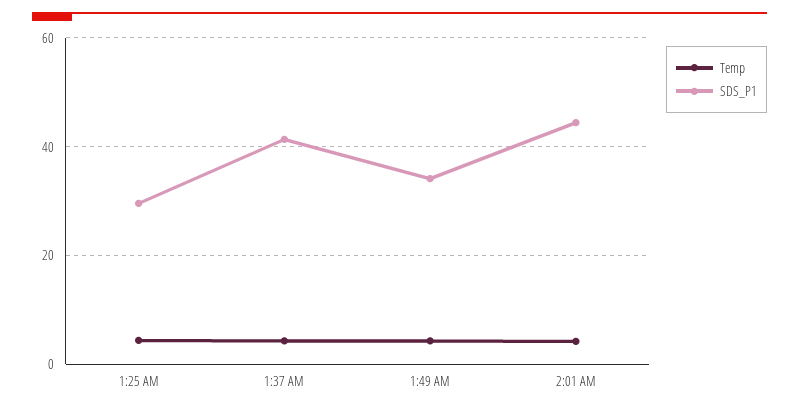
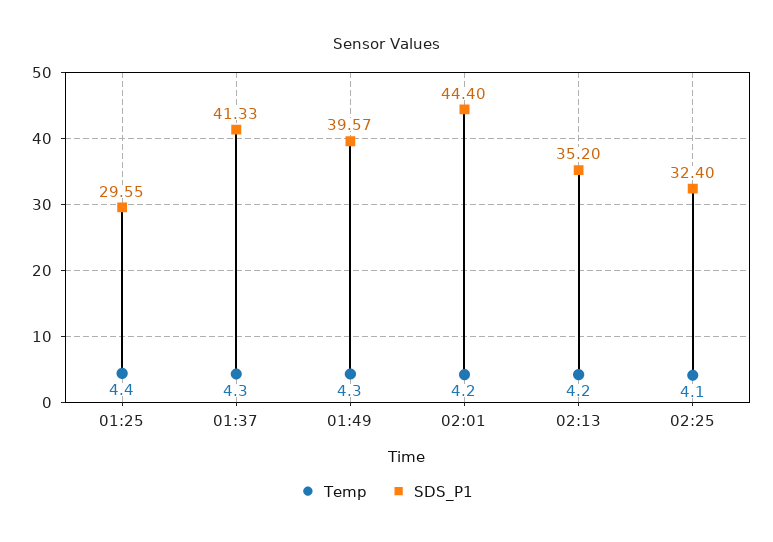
SDS_P1, 1:49 AM: 34 -> 39.57
Temp, 02:13: none -> 4.2
SDS_P1, 02:13: none -> 35.2
Temp, 02:25: none -> 4.1
SDS_P1, 02:25: none -> 32.4

